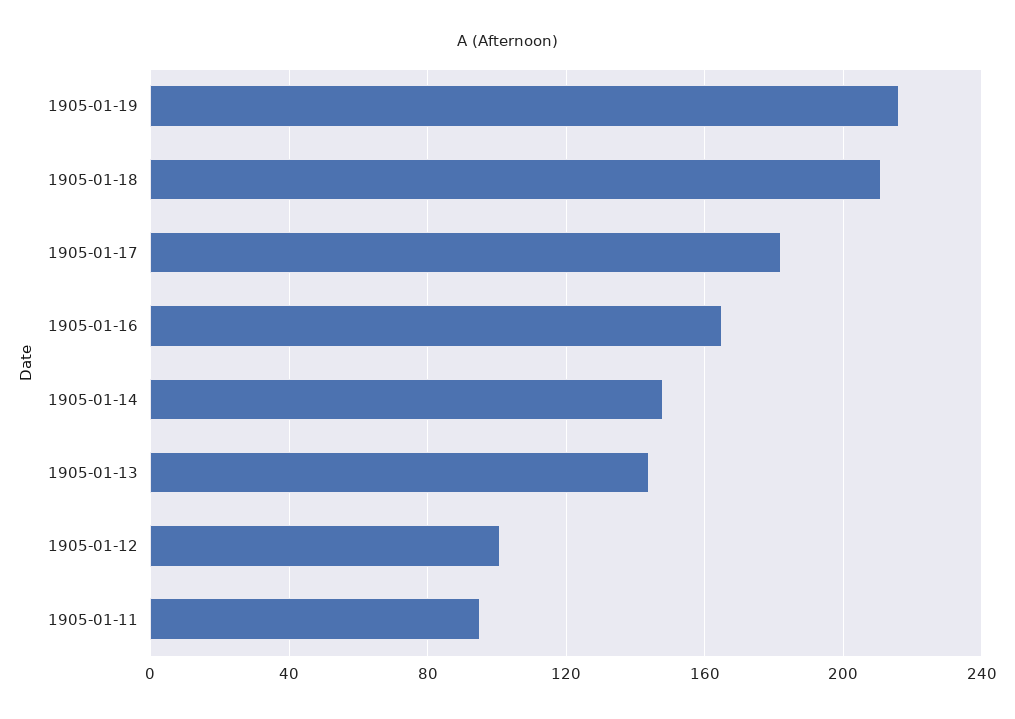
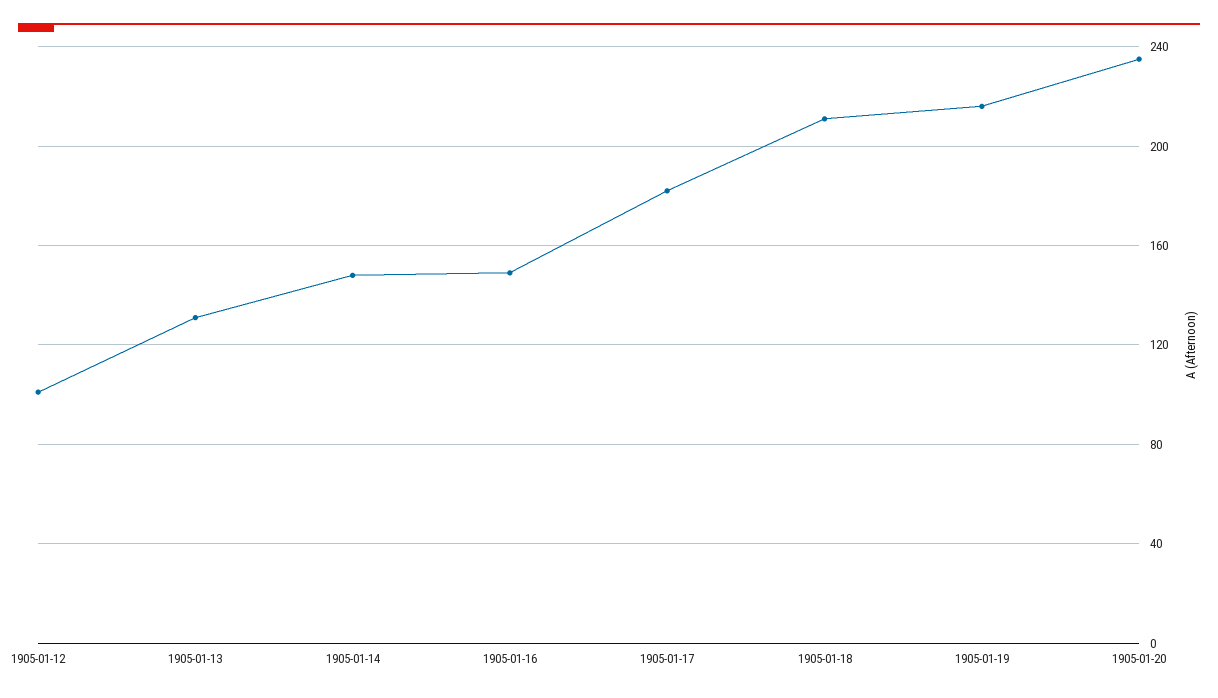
1905-01-16: 165 -> 150
1905-01-13: 145 -> 130
1905-01-11: 95 -> none
1905-01-20: none -> 235

